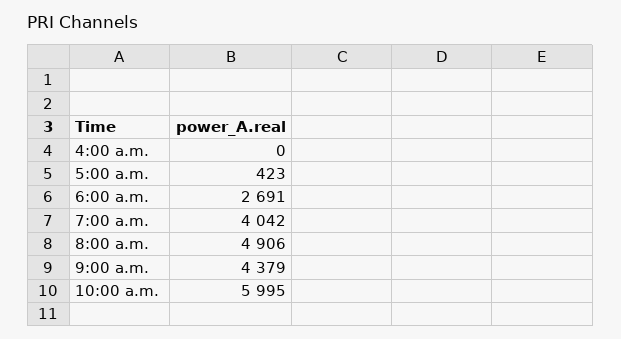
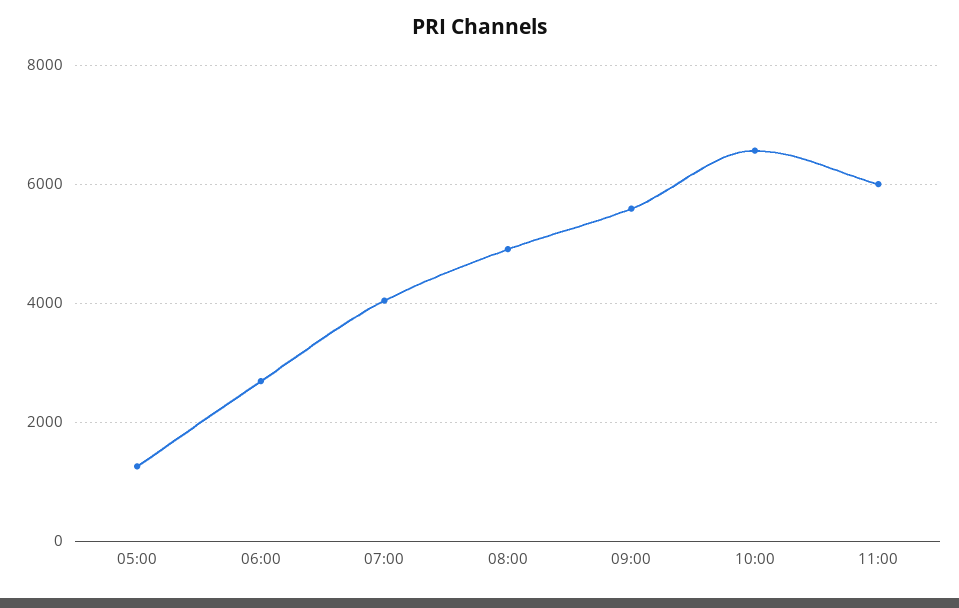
4:00 a.m.: 0 -> none
5:00 a.m.: 423 -> 1200
9:00 a.m.: 4379 -> 5600
10:00 a.m.: 5995 -> 6600
11:00: none -> 6000

